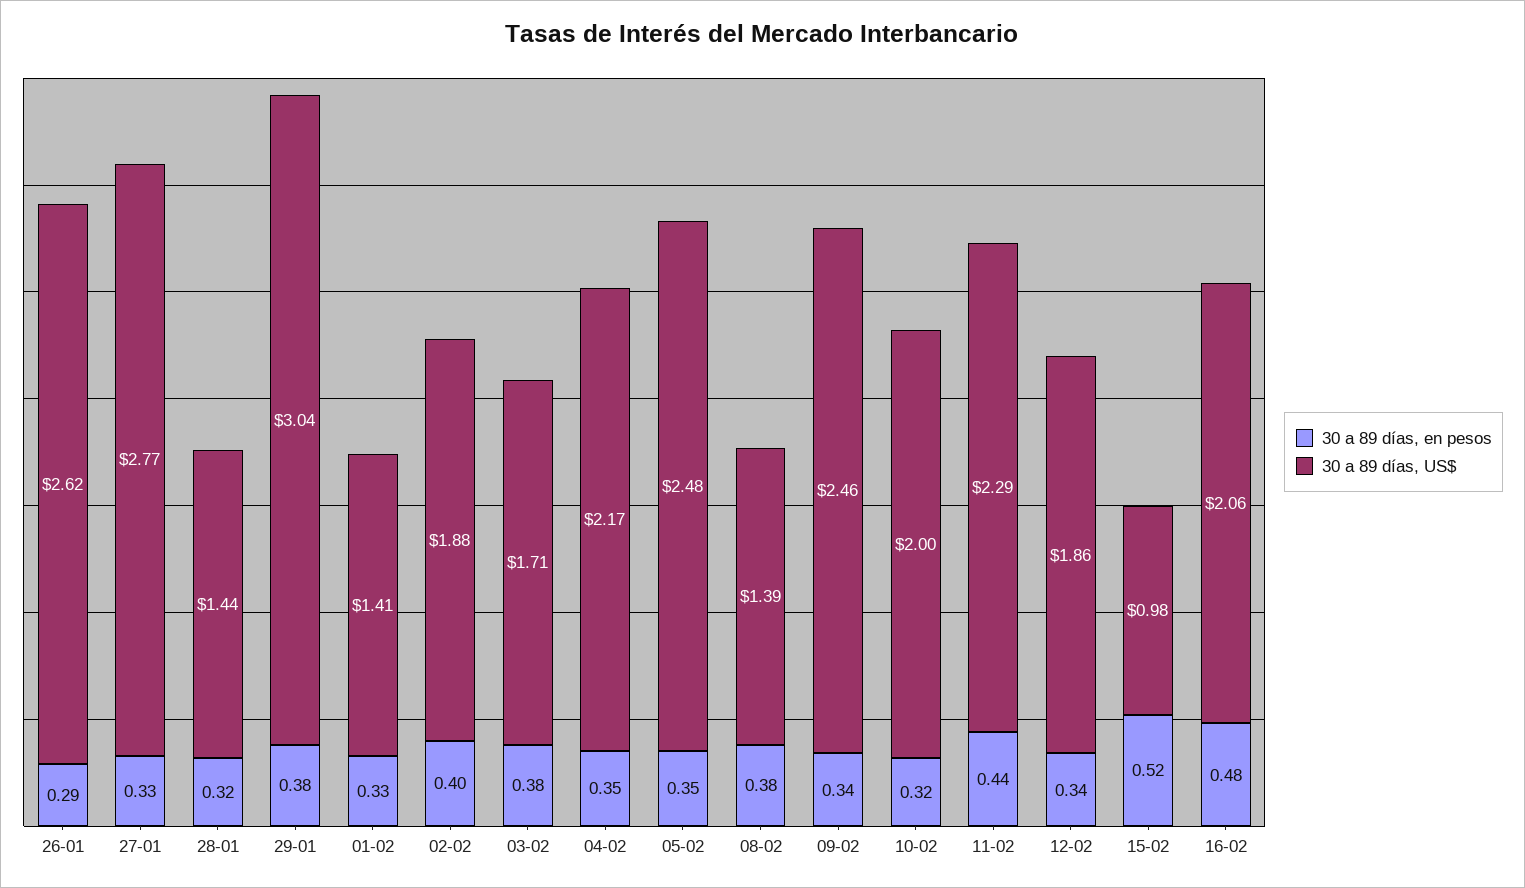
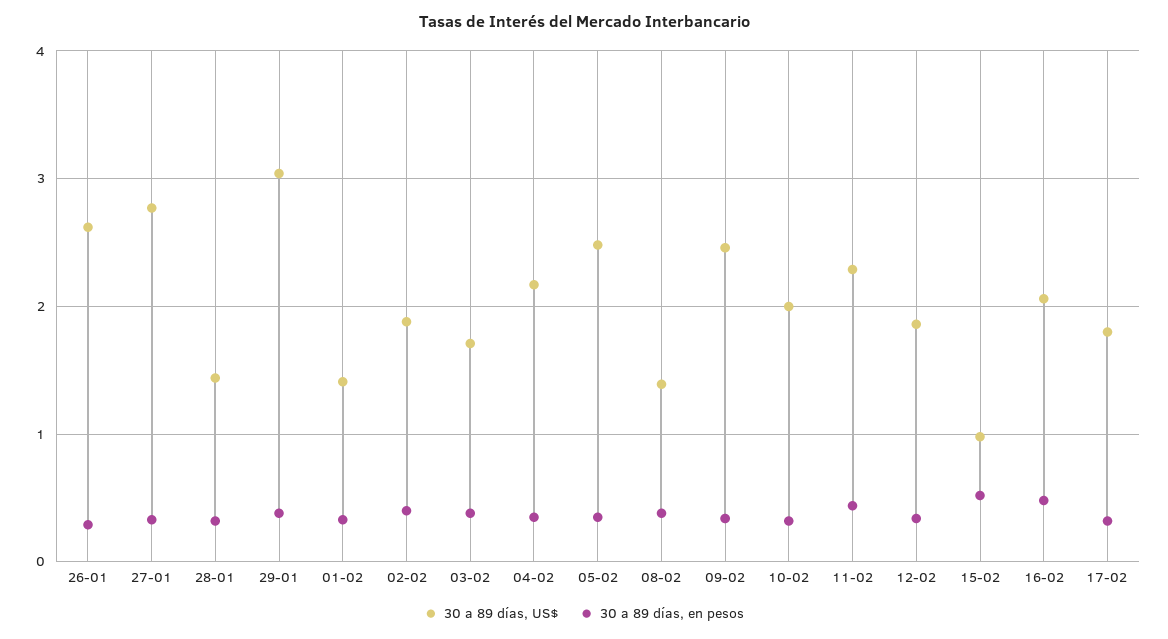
30 a 89 días, US$, 17-02: none -> 1.8
30 a 89 días, en pesos, 17-02: none -> 0.3

